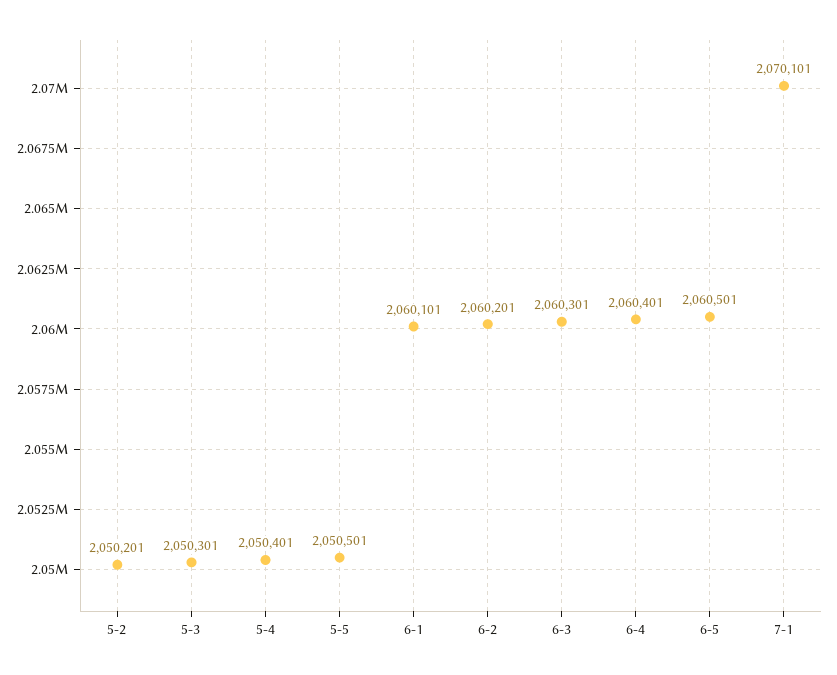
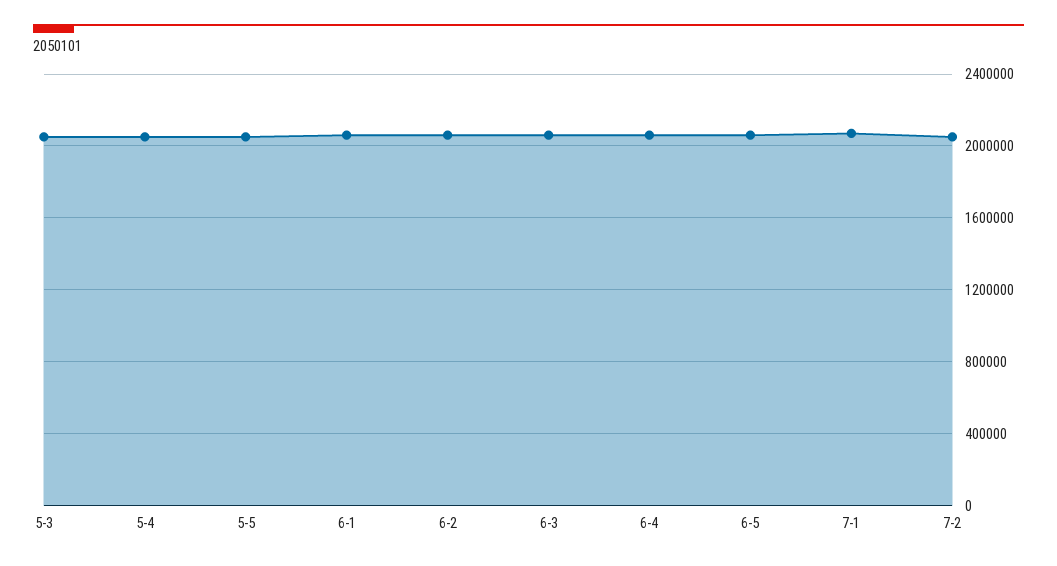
5-2: 2050201 -> none
7-2: none -> 2050000

